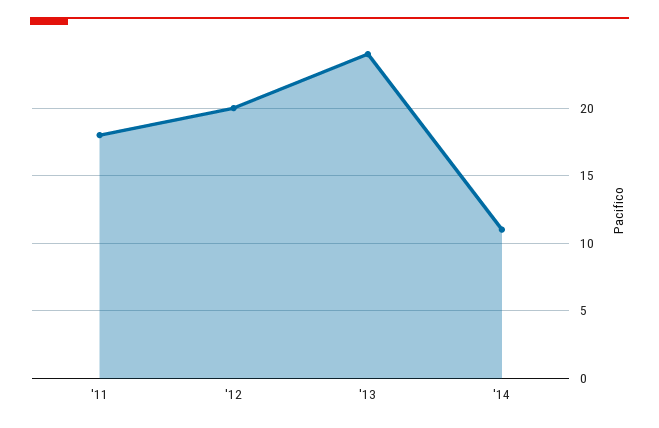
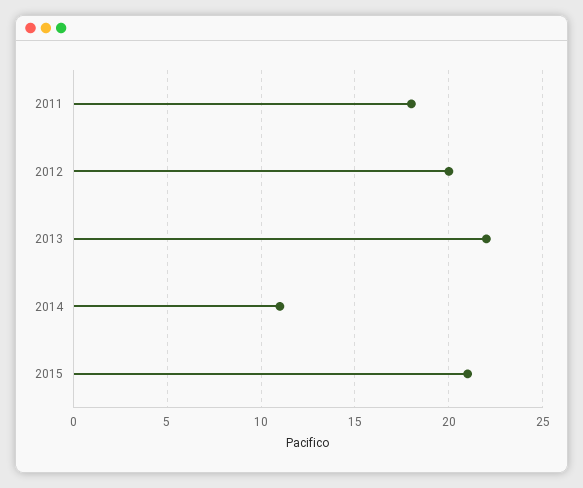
'13: 24 -> 22
2015: none -> 21

